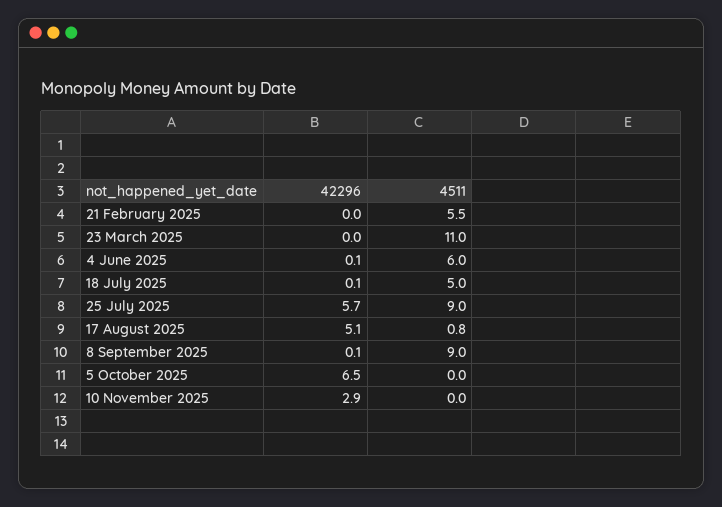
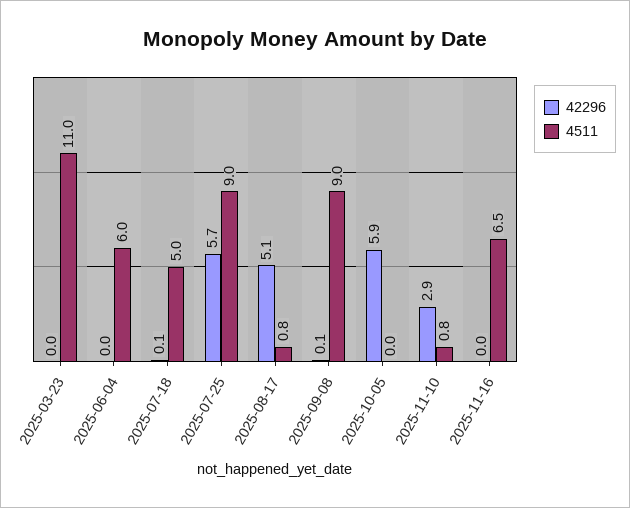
42296, 21 February 2025: 0 -> none
4511, 21 February 2025: 5.5 -> none
42296, 4 June 2025: 0.1 -> 0
42296, 5 October 2025: 6.5 -> 5.9
4511, 10 November 2025: 0 -> 0.8
42296, 2025-11-16: none -> 0
4511, 2025-11-16: none -> 6.5

